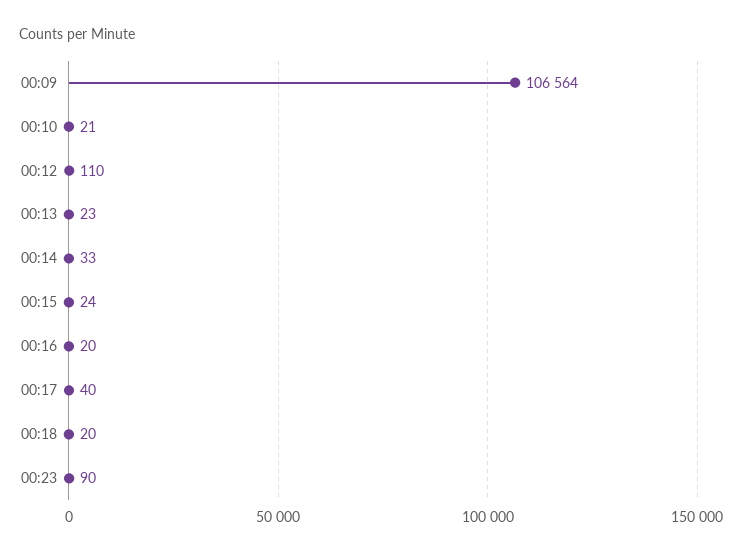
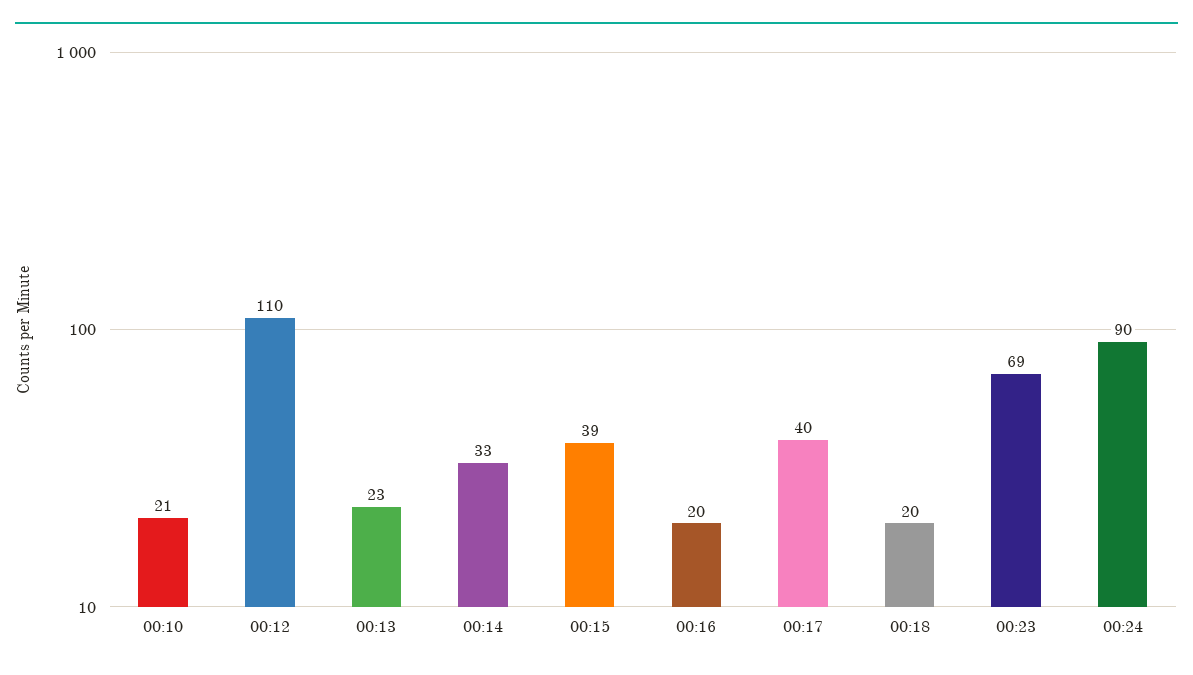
00:09: 106564 -> none
00:15: 24 -> 39
00:23: 90 -> 69
00:24: none -> 90

